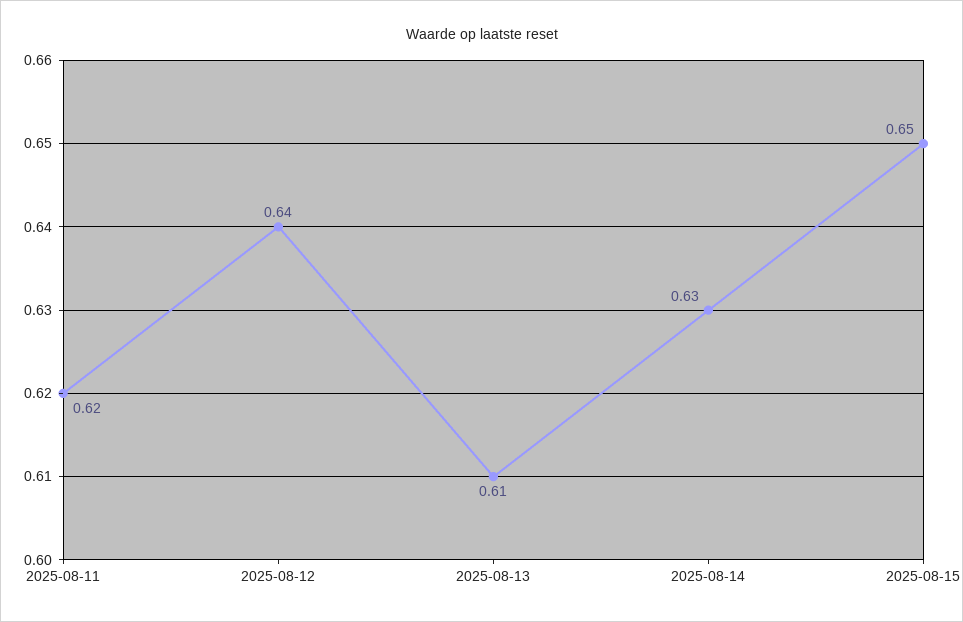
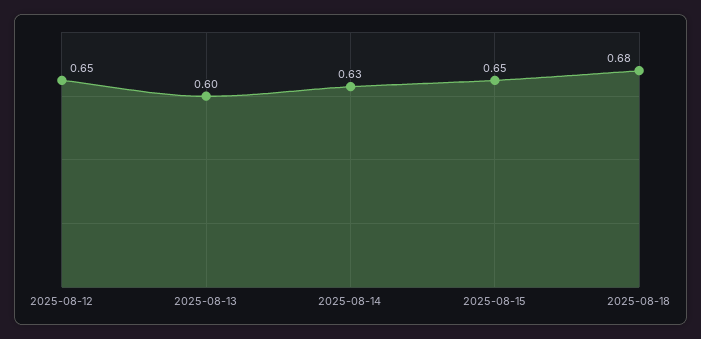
2025-08-11: 0.62 -> none
2025-08-12: 0.64 -> 0.65
2025-08-13: 0.61 -> 0.6
2025-08-18: none -> 0.68

